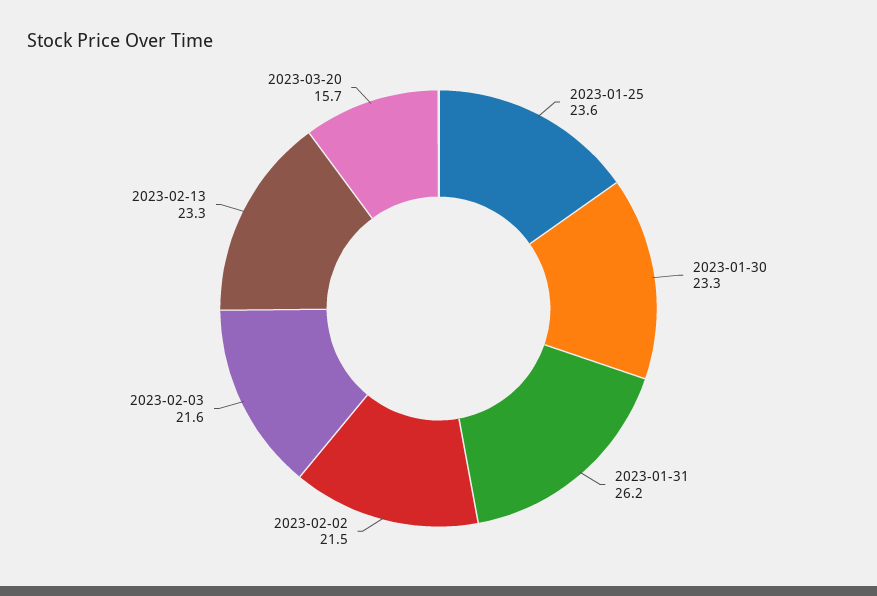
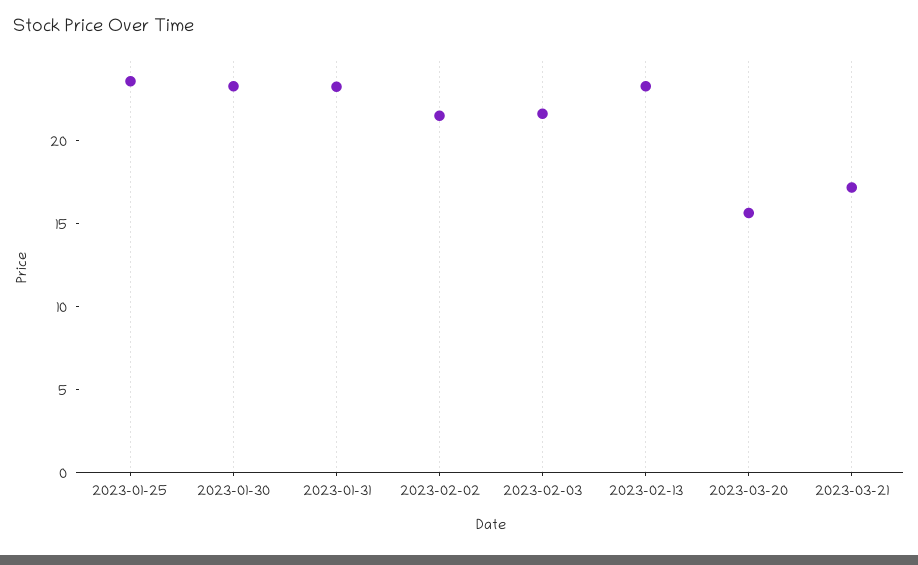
2023-01-31: 26.2 -> 23
2023-03-21: none -> 17

